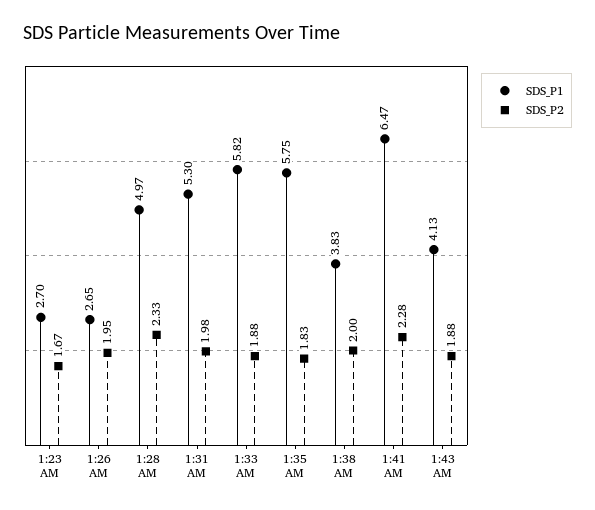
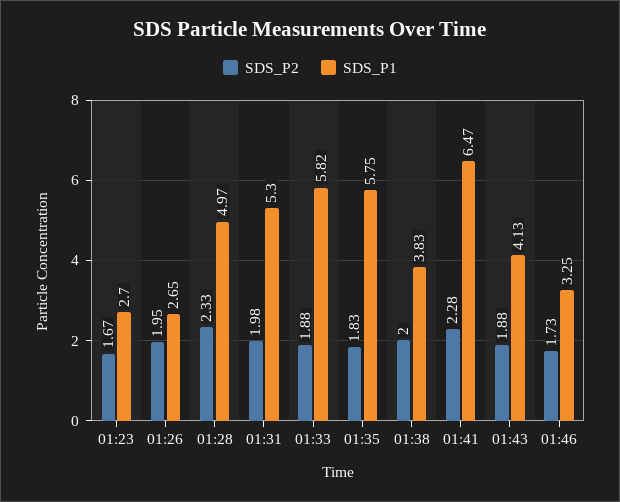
SDS_P2, 01:46: none -> 1.73
SDS_P1, 01:46: none -> 3.25

